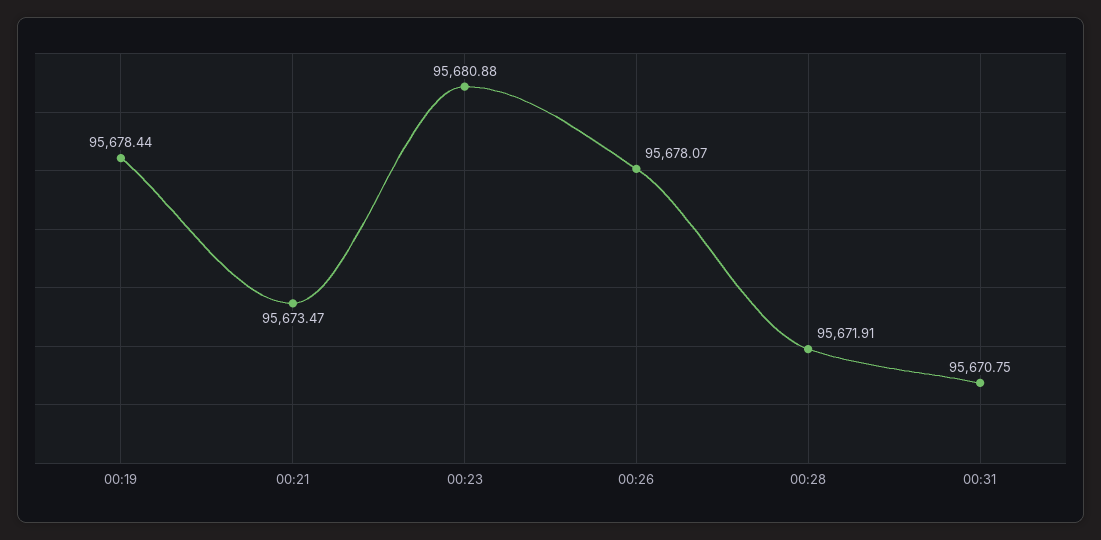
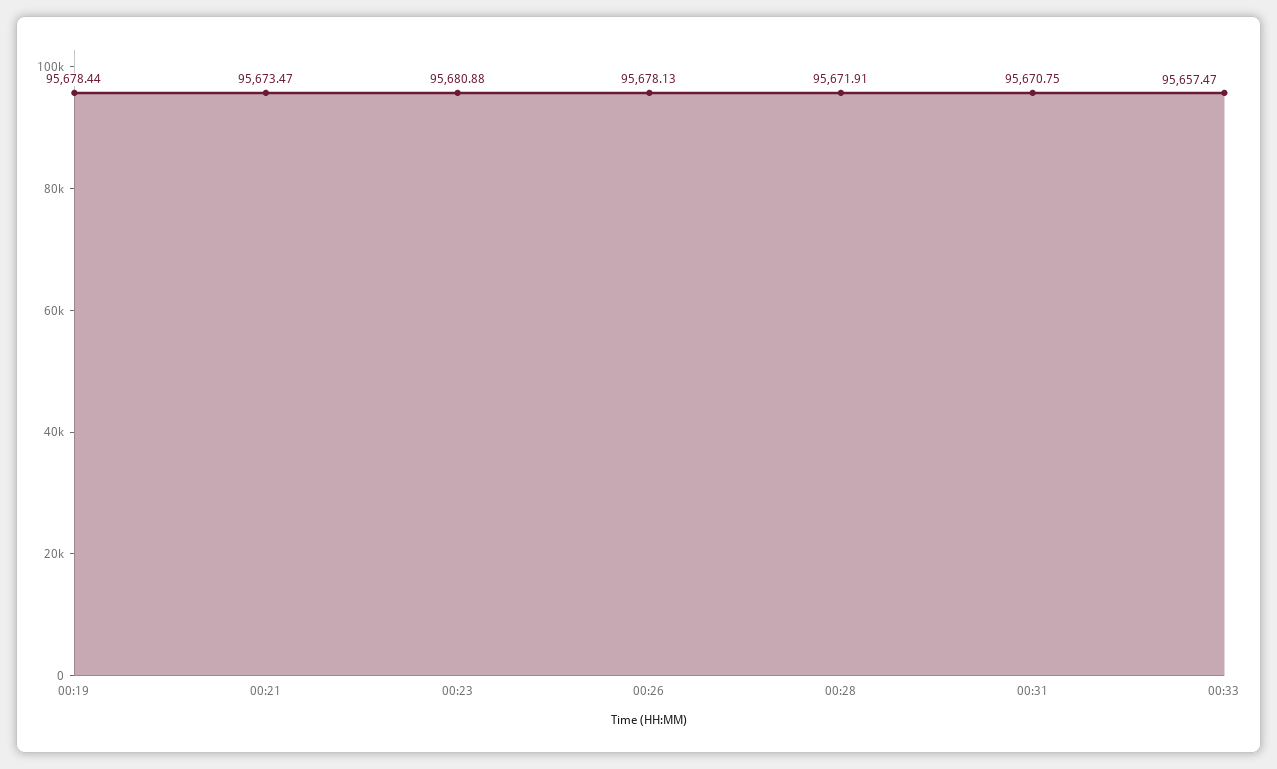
00:26: 95678.07 -> 95678.13
00:33: none -> 95657.47

